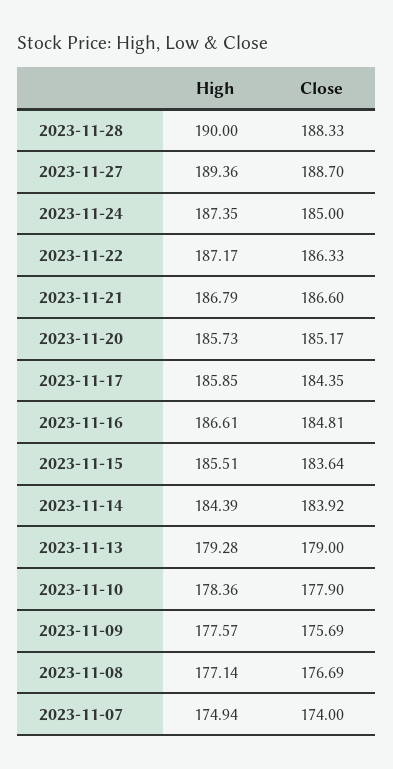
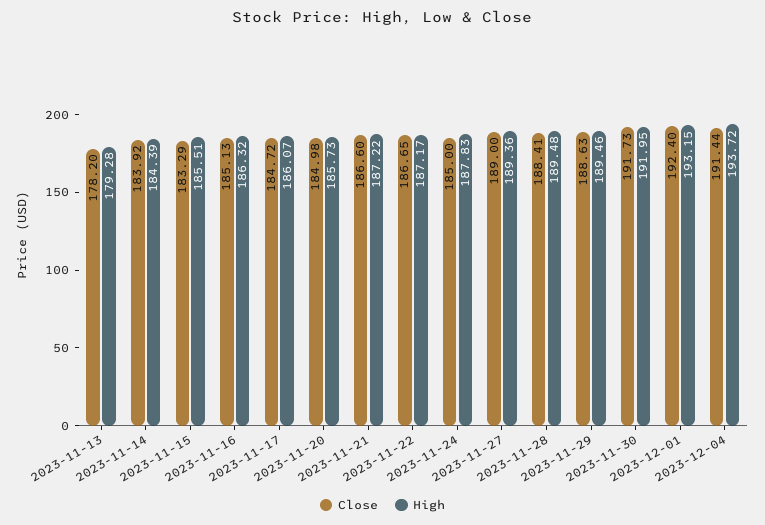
High, 2023-11-28: 190 -> 189.48
Close, 2023-11-28: 188.33 -> 188.41
Close, 2023-11-27: 188.7 -> 189
High, 2023-11-24: 187.35 -> 187.83
Close, 2023-11-22: 186.33 -> 186.65
High, 2023-11-21: 186.79 -> 187.22
Close, 2023-11-20: 185.17 -> 184.98
High, 2023-11-17: 185.85 -> 186.07
Close, 2023-11-17: 184.35 -> 184.72
High, 2023-11-16: 186.61 -> 186.32
Close, 2023-11-16: 184.81 -> 185.13
Close, 2023-11-15: 183.64 -> 183.29
Close, 2023-11-13: 179 -> 178.2
High, 2023-11-10: 178.36 -> none
Close, 2023-11-10: 177.9 -> none
High, 2023-11-09: 177.57 -> none
Close, 2023-11-09: 175.69 -> none
High, 2023-11-08: 177.14 -> none
Close, 2023-11-08: 176.69 -> none
High, 2023-11-07: 174.94 -> none
Close, 2023-11-07: 174 -> none
Close, 2023-11-29: none -> 188.63
High, 2023-11-29: none -> 189.46
Close, 2023-11-30: none -> 191.73
High, 2023-11-30: none -> 191.95
Close, 2023-12-01: none -> 192.4
High, 2023-12-01: none -> 193.15
Close, 2023-12-04: none -> 191.44
High, 2023-12-04: none -> 193.72

